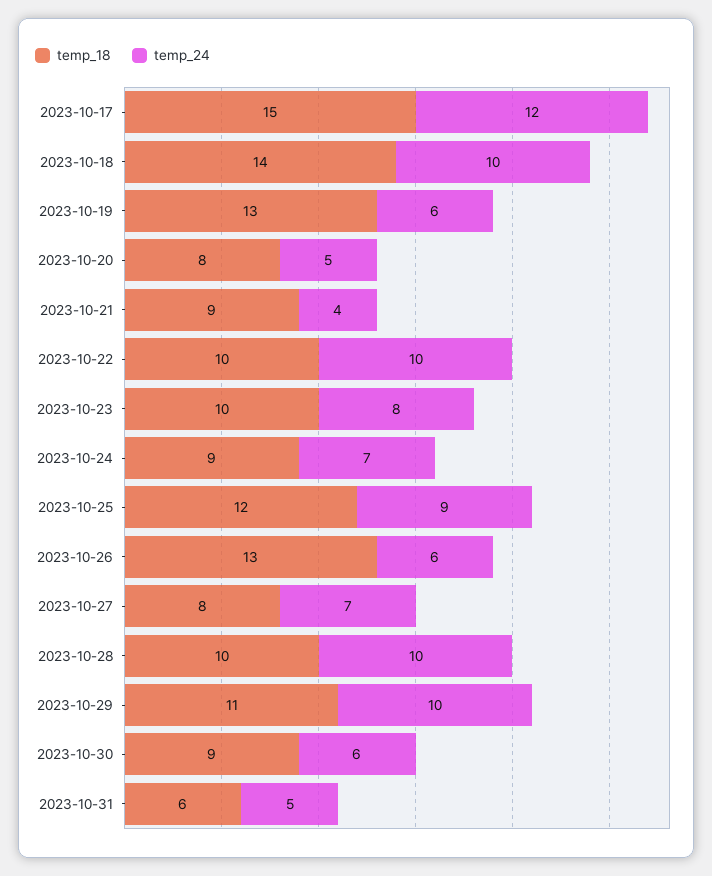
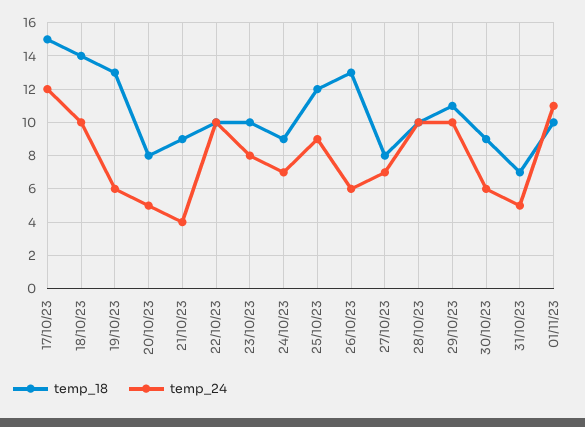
temp_18, 2023-10-31: 6 -> 7
temp_18, 01/11/23: none -> 10
temp_24, 01/11/23: none -> 11

